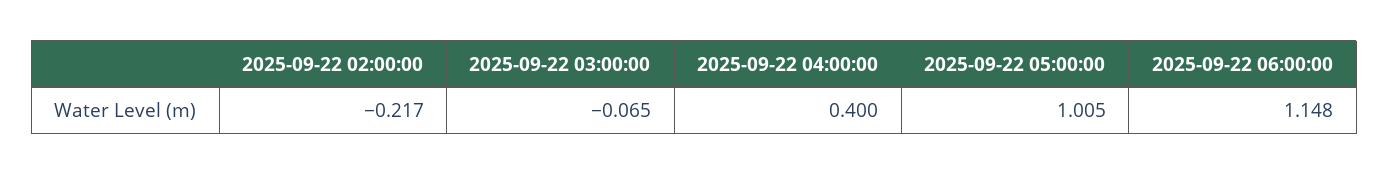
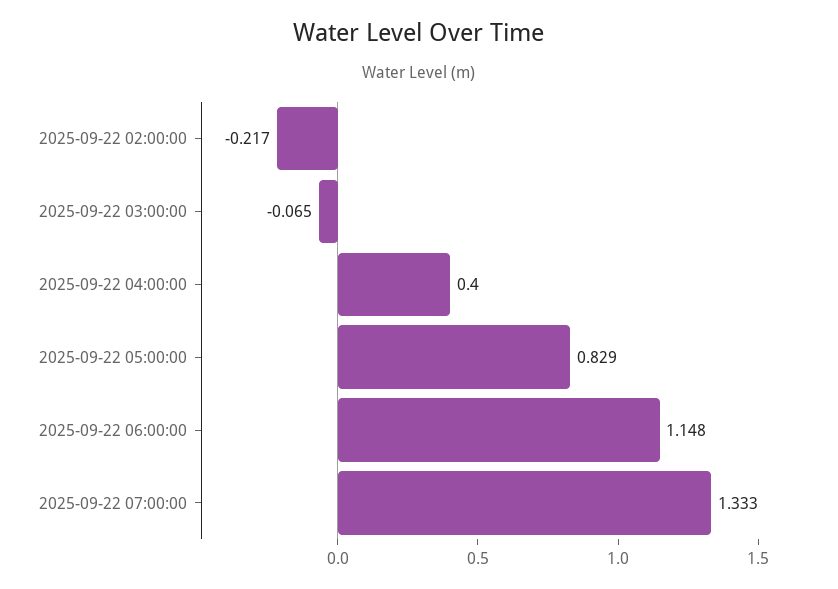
2025-09-22 05:00:00: 1.005 -> 0.829
2025-09-22 07:00:00: none -> 1.333

